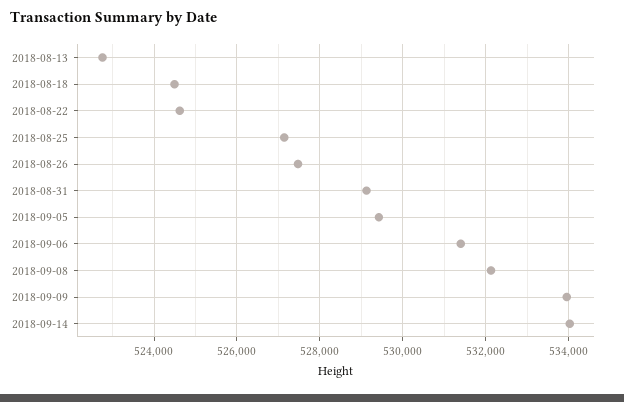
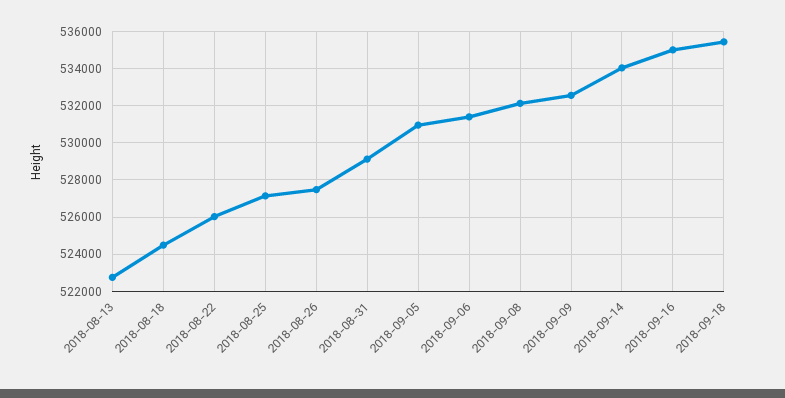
2018-08-22: 524600 -> 526000
2018-09-05: 529400 -> 531000
2018-09-09: 534000 -> 532500
2018-09-16: none -> 535000
2018-09-18: none -> 535500

